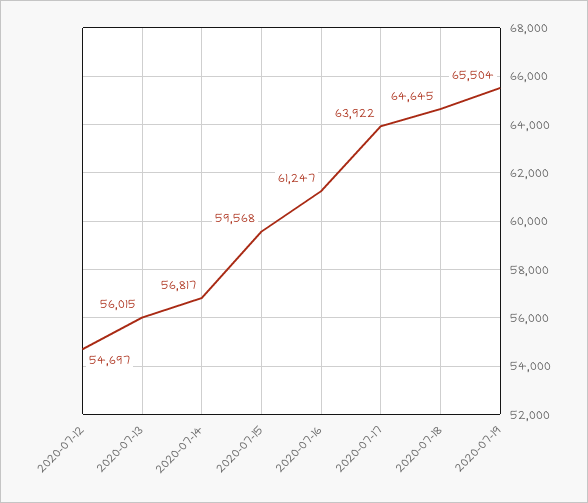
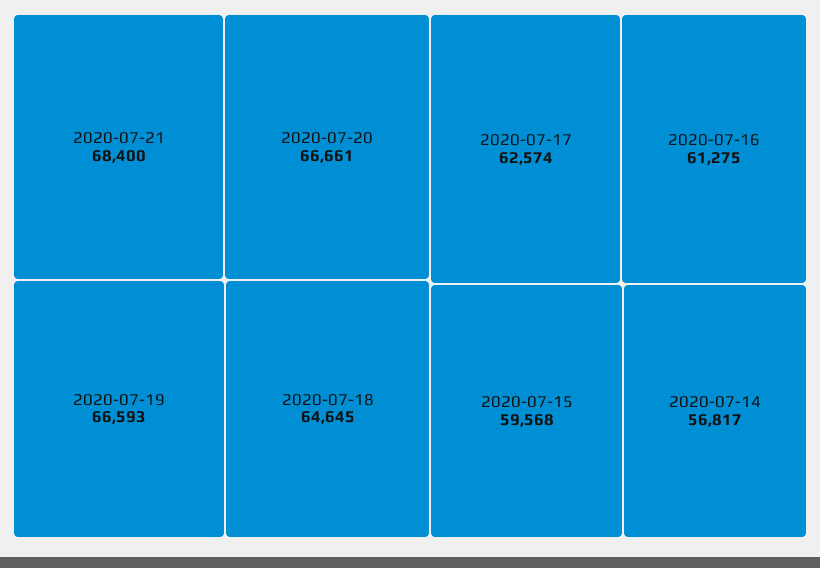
2020-07-12: 54697 -> none
2020-07-13: 56015 -> none
2020-07-16: 61247 -> 61275
2020-07-17: 63922 -> 62574
2020-07-19: 65504 -> 66593
2020-07-21: none -> 68400
2020-07-20: none -> 66661

